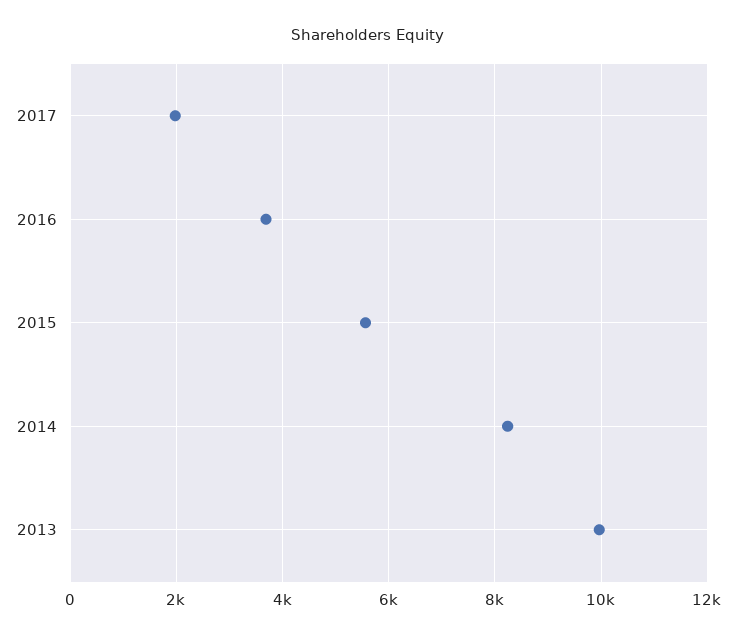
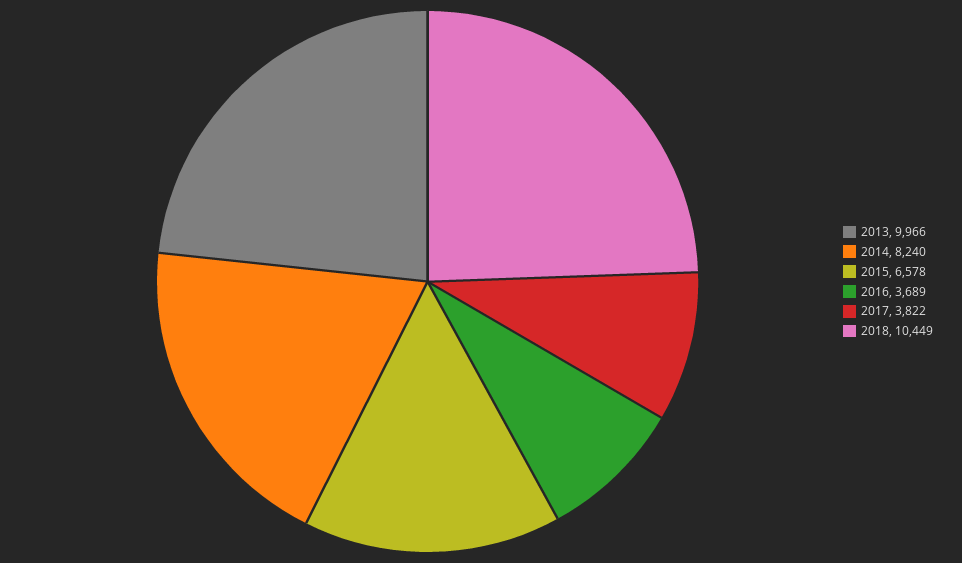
2017: 2000 -> 3822
2015: 5600 -> 6578
2018: none -> 10449

